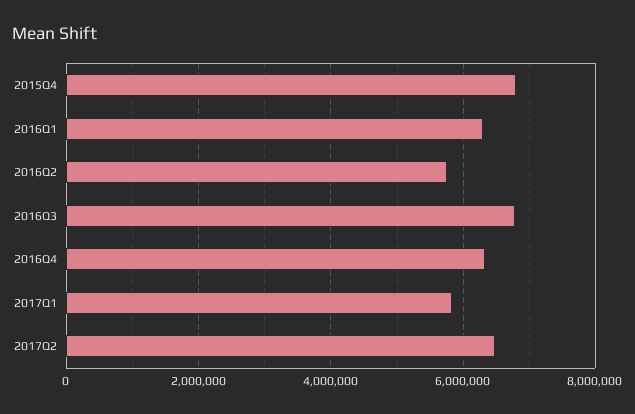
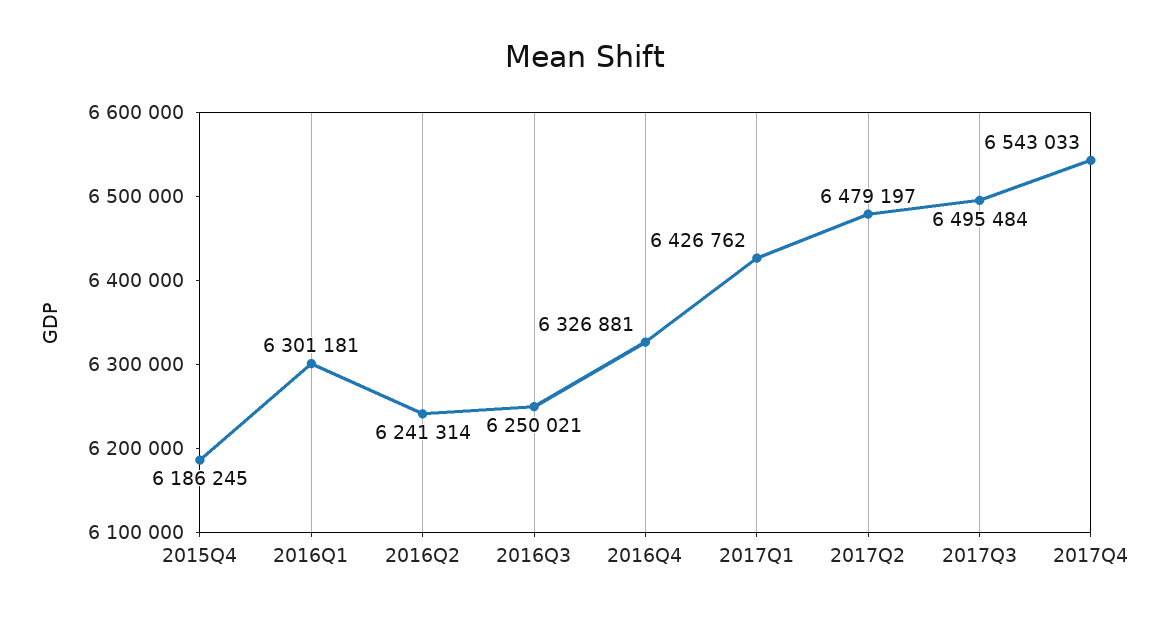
2015Q4: 6800000 -> 6186245
2016Q2: 5800000 -> 6241314
2016Q3: 6800000 -> 6250021
2017Q1: 5800000 -> 6426762
2017Q3: none -> 6495484
2017Q4: none -> 6543033

